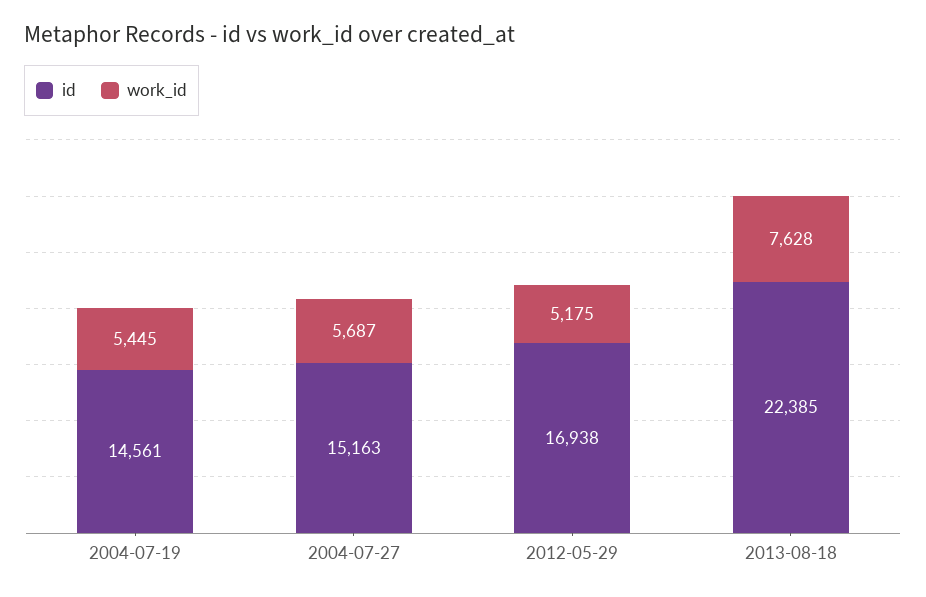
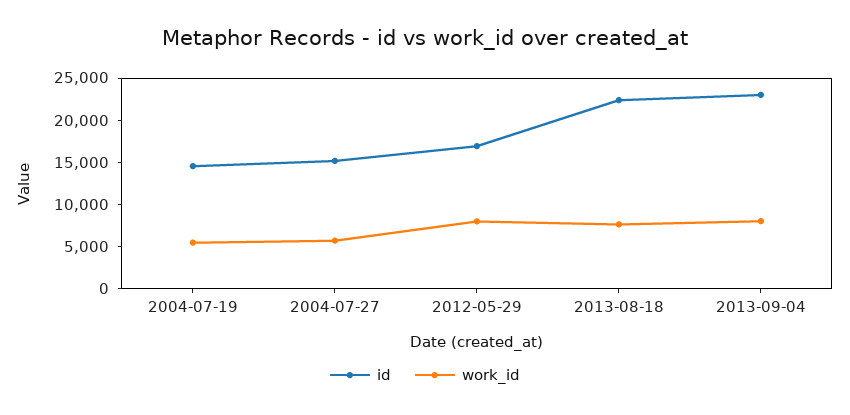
work_id, 2012-05-29: 5175 -> 8000
id, 2013-09-04: none -> 23000
work_id, 2013-09-04: none -> 8000

